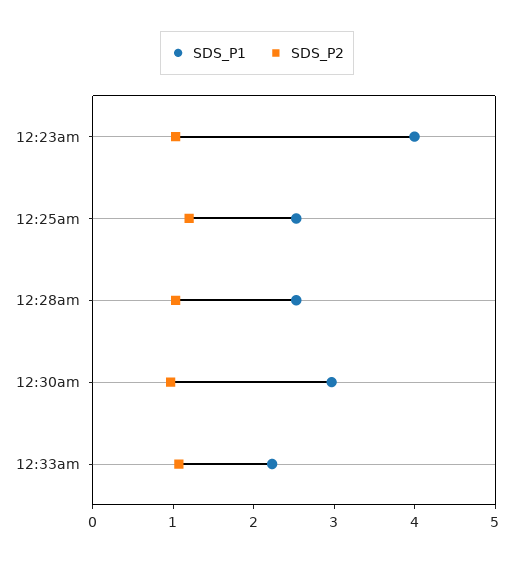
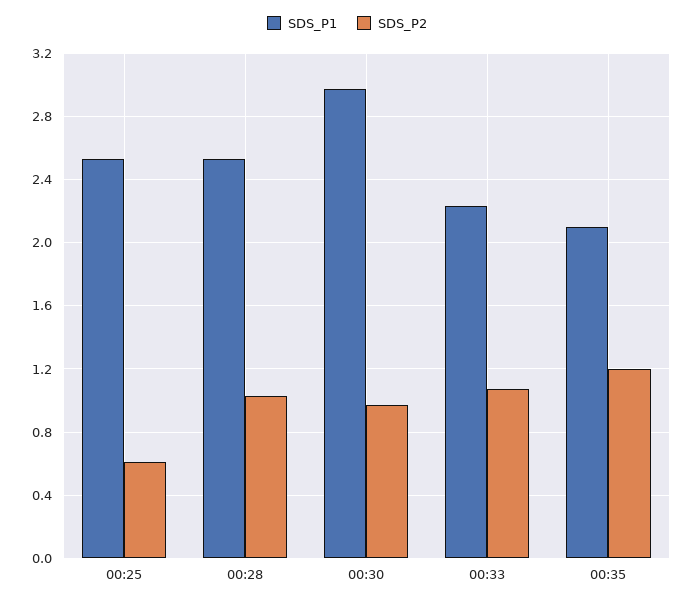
SDS_P1, 12:23am: 4 -> none
SDS_P2, 12:23am: 1 -> none
SDS_P2, 12:25am: 1.2 -> 0.6
SDS_P1, 00:35: none -> 2.1
SDS_P2, 00:35: none -> 1.2

